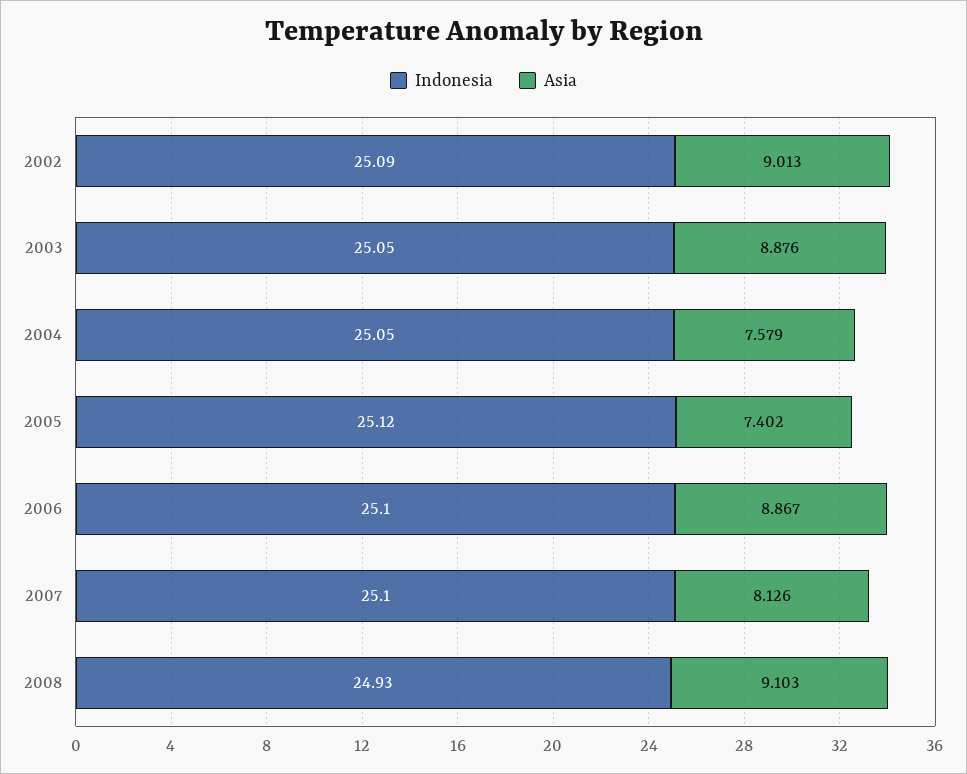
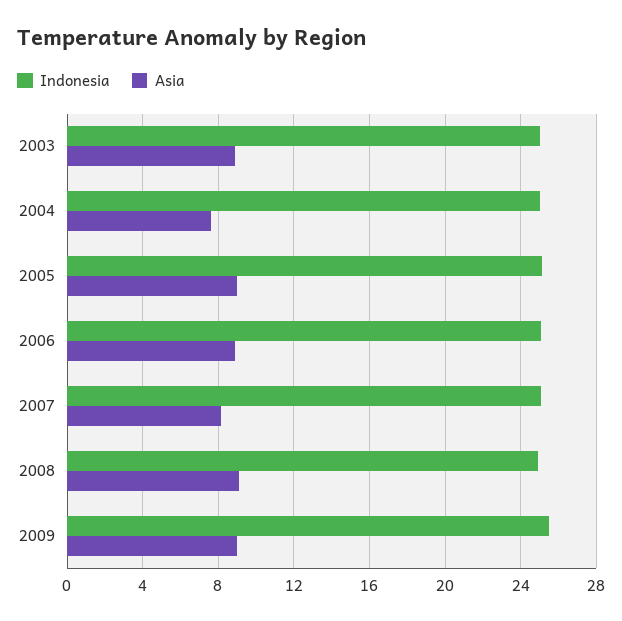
Indonesia, 2002: 25.09 -> none
Asia, 2002: 9.013 -> none
Asia, 2005: 7.402 -> 9
Indonesia, 2009: none -> 25.5
Asia, 2009: none -> 9

